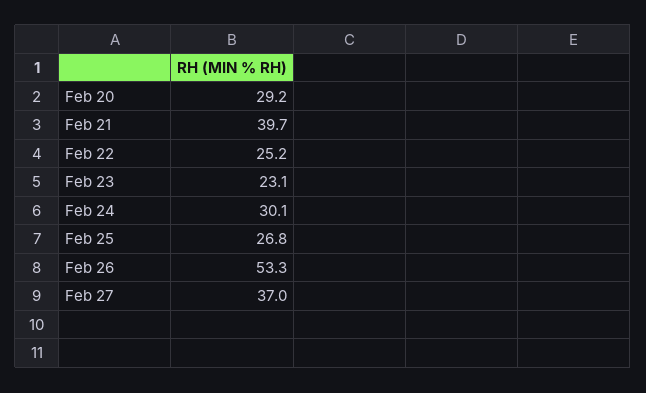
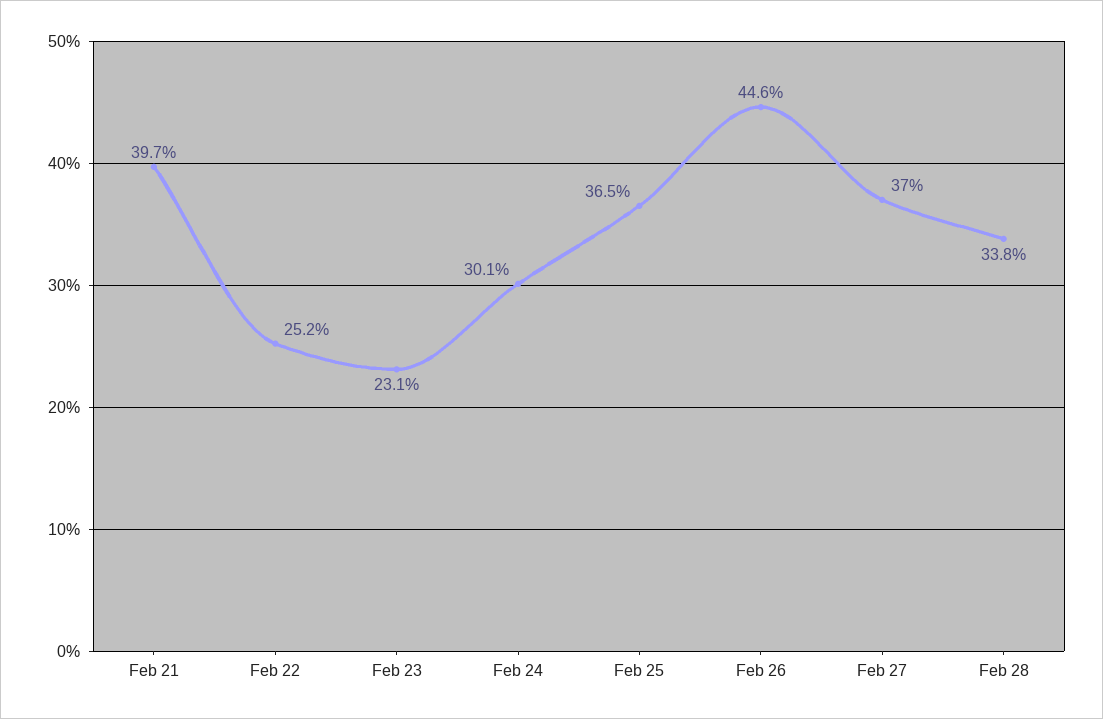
Feb 20: 29.2 -> none
Feb 25: 26.8 -> 36.5
Feb 26: 53.3 -> 44.6
Feb 28: none -> 33.8

